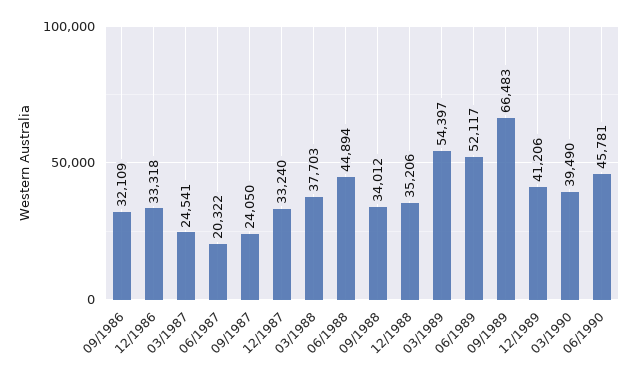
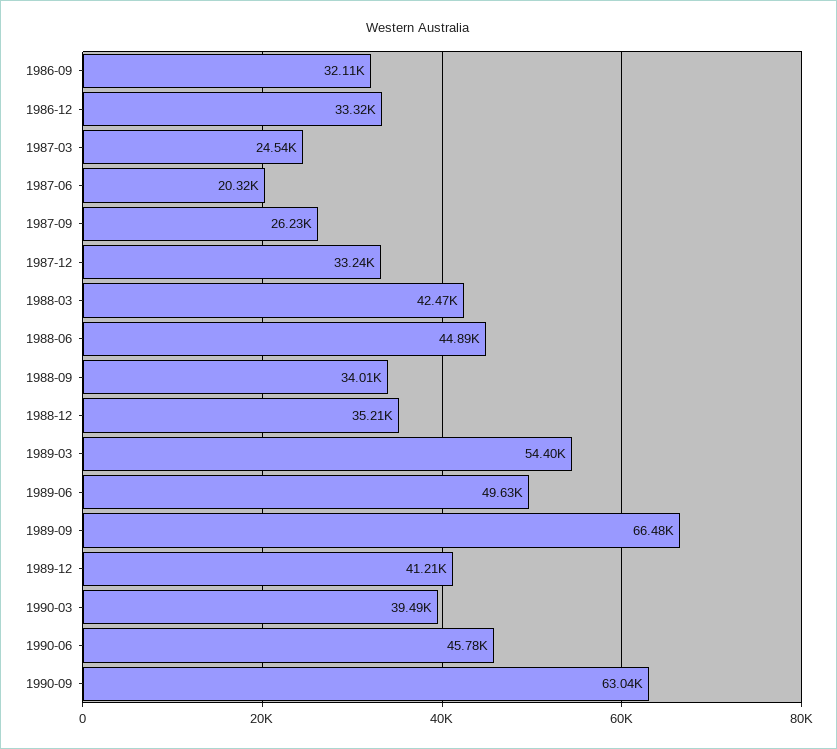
09/1987: 24050 -> 26230
03/1988: 37703 -> 42470
06/1989: 52117 -> 49630
1990-09: none -> 63040

